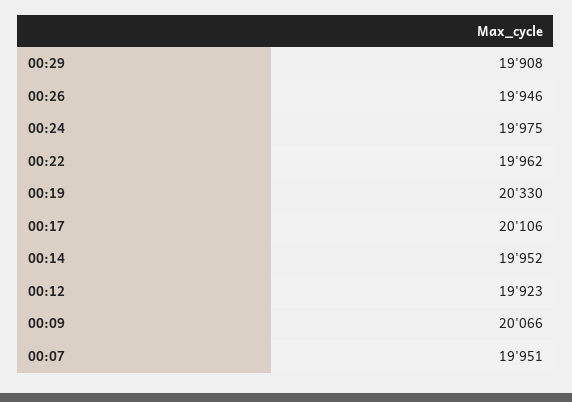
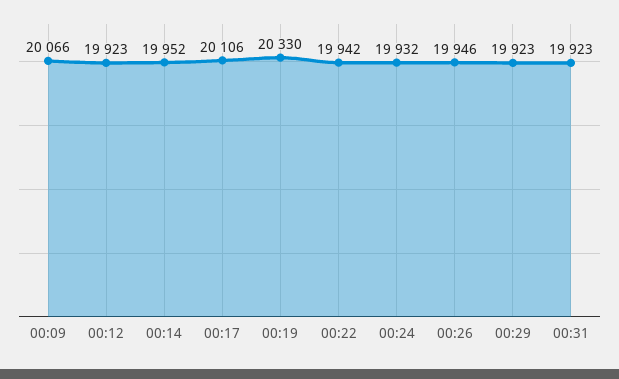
00:29: 19908 -> 19923
00:24: 19975 -> 19932
00:22: 19962 -> 19942
00:07: 19951 -> none
00:31: none -> 19923

